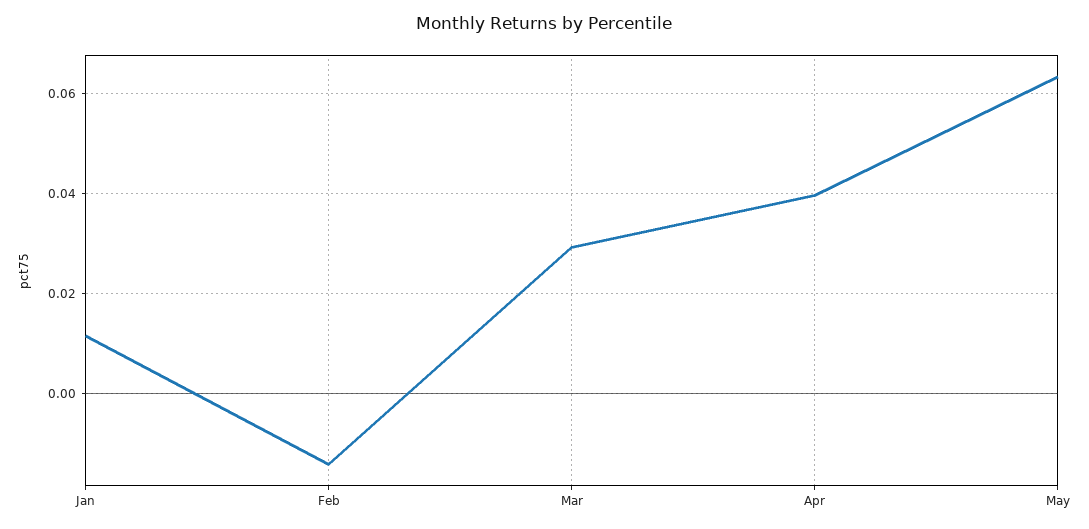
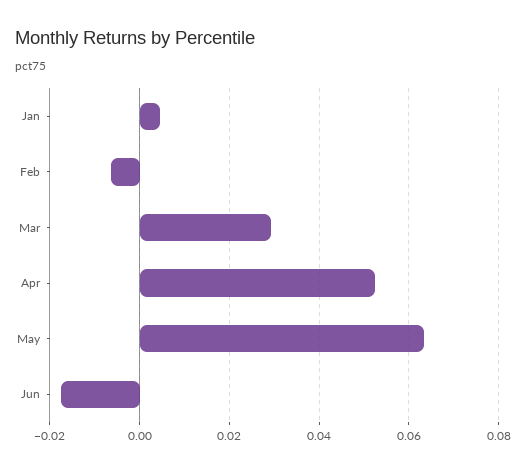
Jan: 0.012 -> 0.004
Feb: -0.014 -> -0.006
Apr: 0.04 -> 0.052
Jun: none -> -0.018

